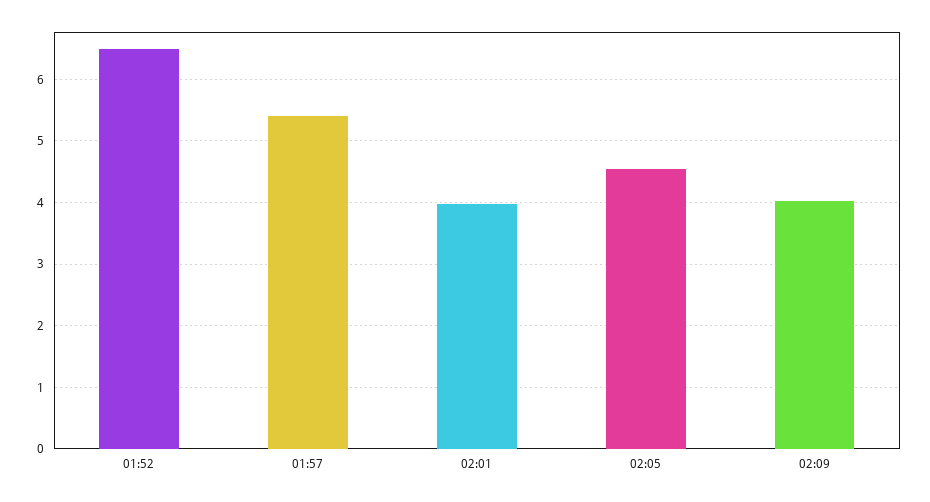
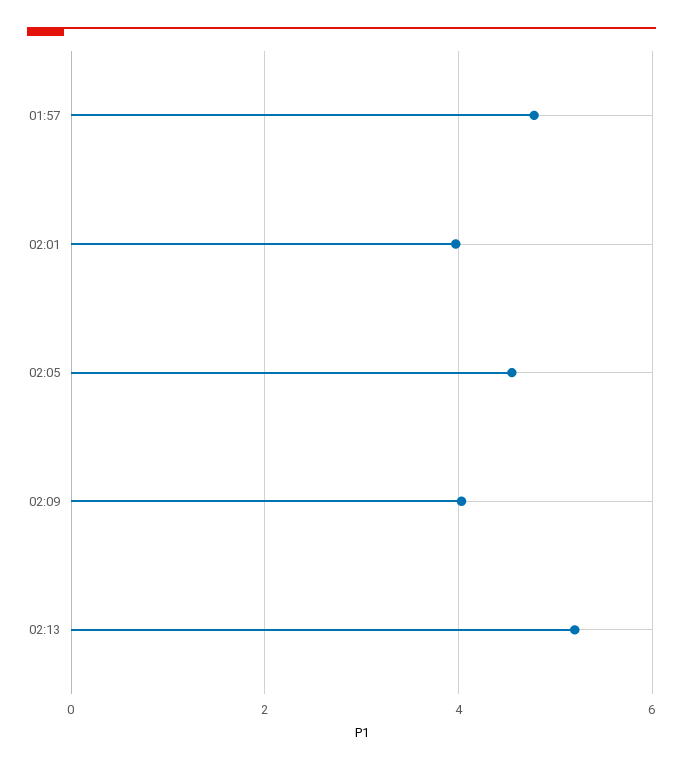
01:52: 6.5 -> none
01:57: 5.4 -> 4.8
02:13: none -> 5.2

